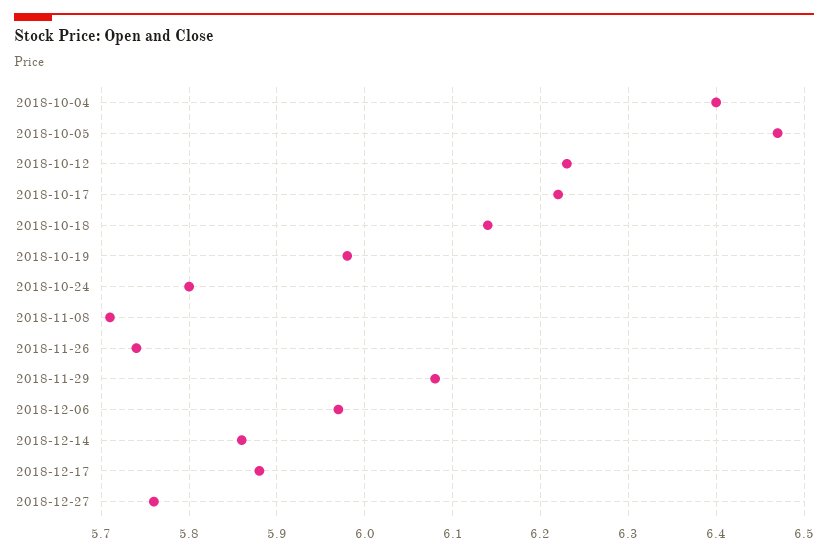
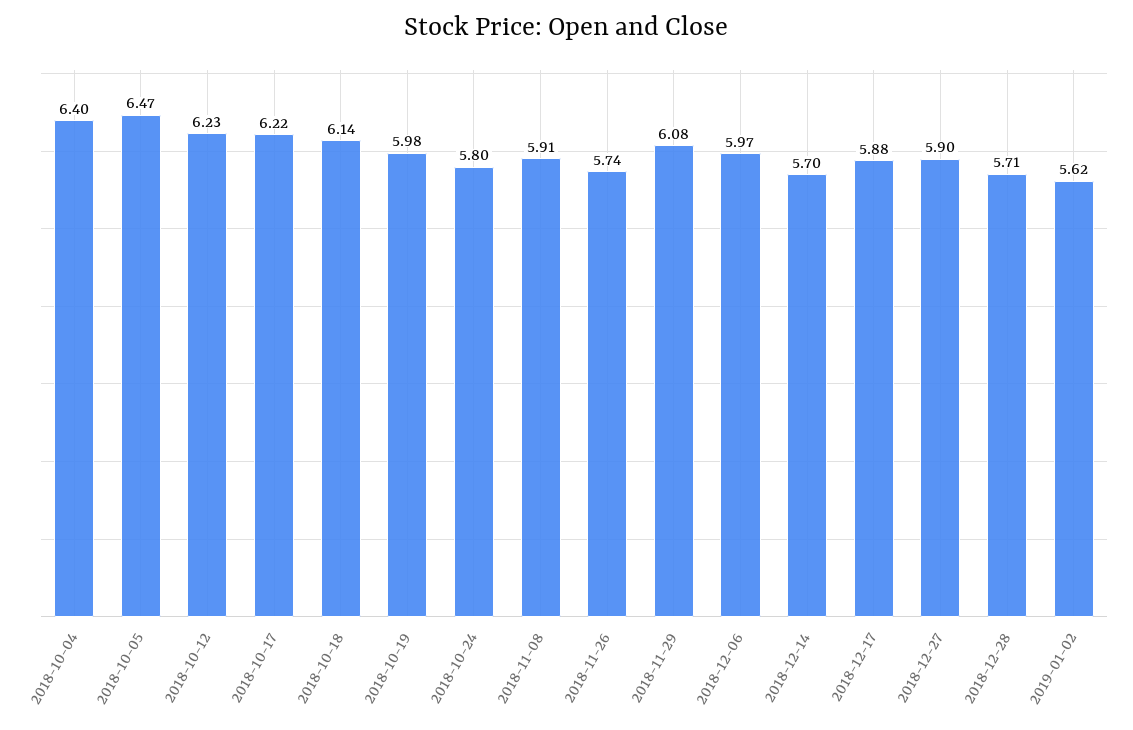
2018-11-08: 5.71 -> 5.91
2018-12-14: 5.86 -> 5.7
2018-12-27: 5.76 -> 5.9
2018-12-28: none -> 5.71
2019-01-02: none -> 5.62

